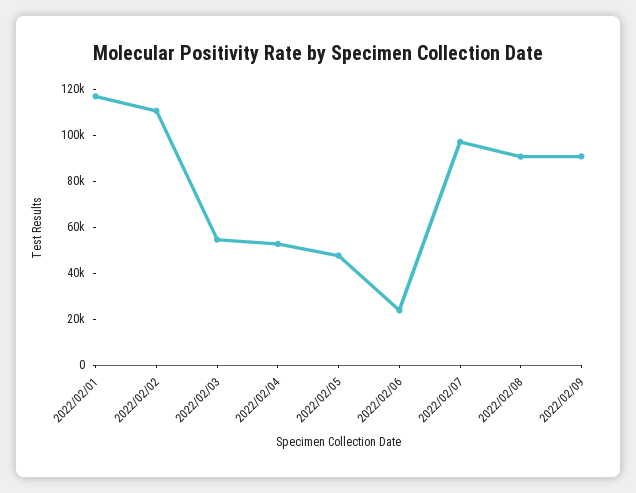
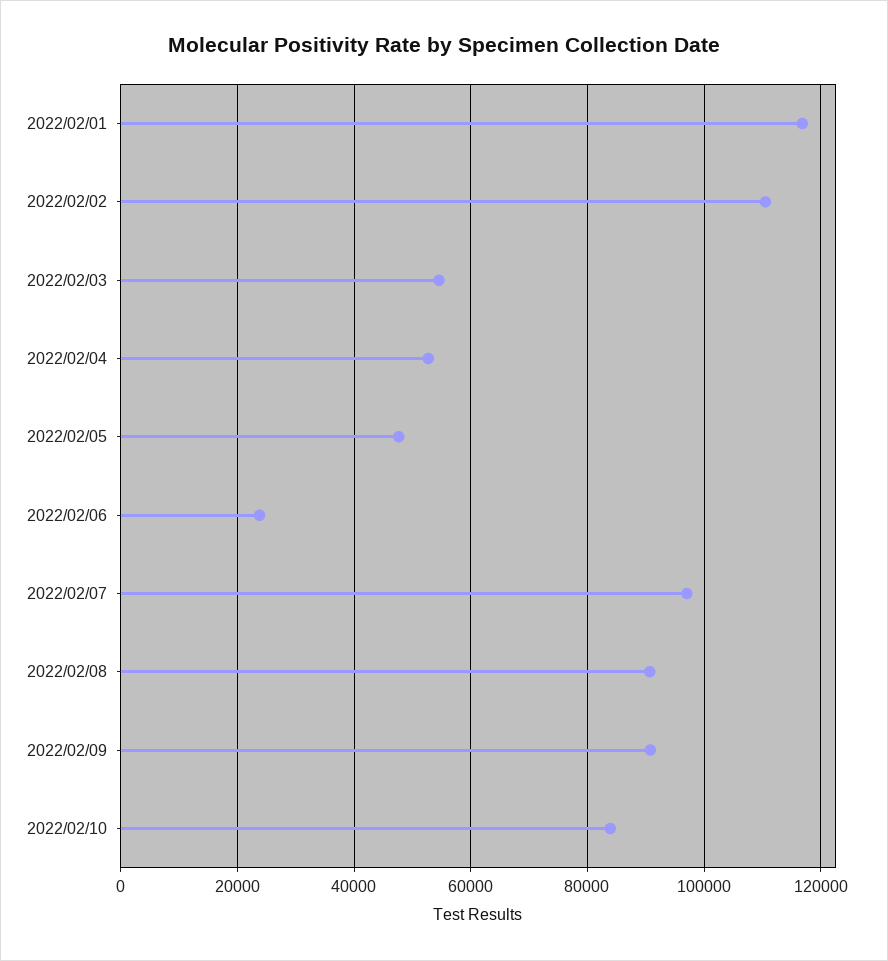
2022/02/10: none -> 84000

